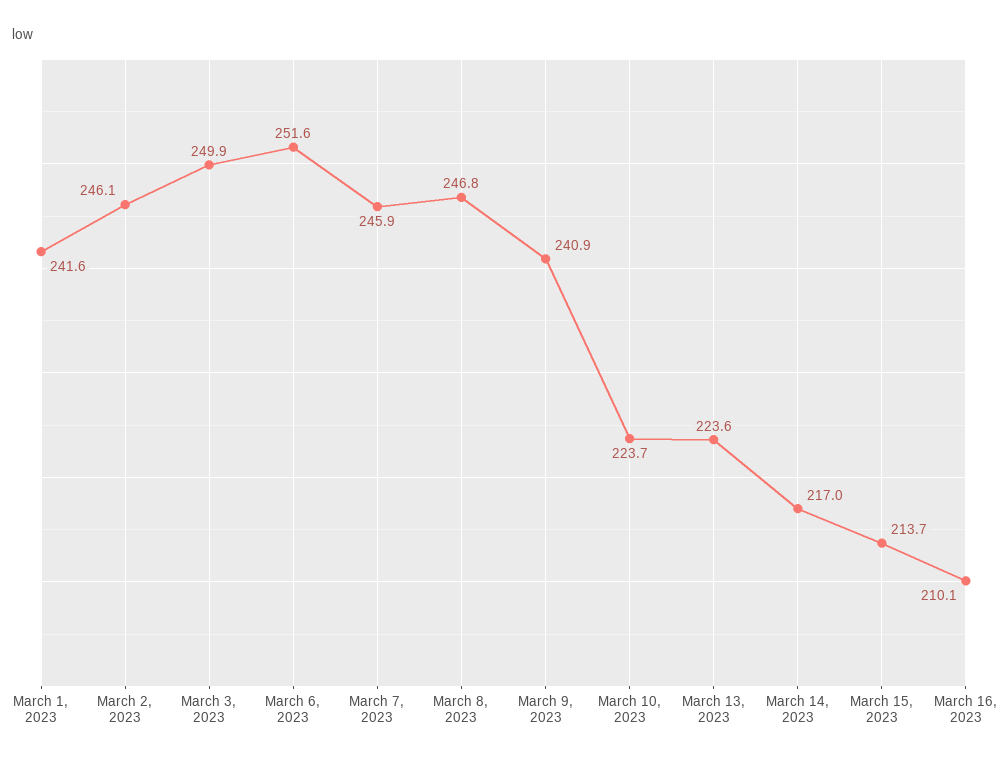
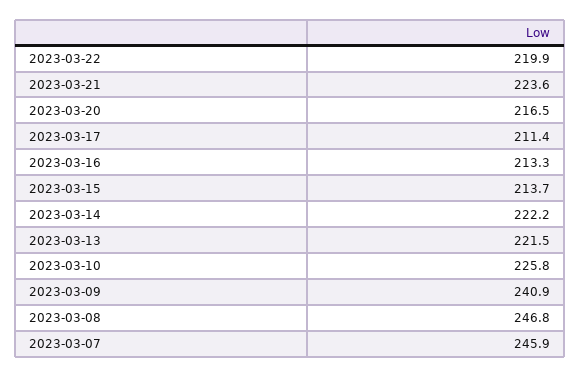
March 1, 2023: 241.6 -> none
March 2, 2023: 246.1 -> none
March 3, 2023: 249.9 -> none
March 6, 2023: 251.6 -> none
March 10, 2023: 223.7 -> 225.8
March 13, 2023: 223.6 -> 221.5
March 14, 2023: 217 -> 222.2
March 16, 2023: 210.1 -> 213.3
2023-03-22: none -> 219.9
2023-03-21: none -> 223.6
2023-03-20: none -> 216.5
2023-03-17: none -> 211.4

